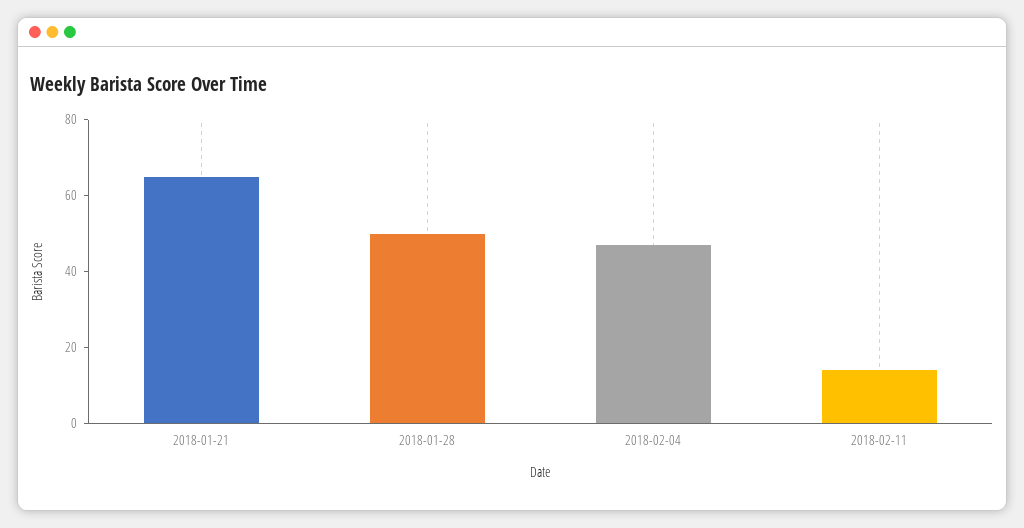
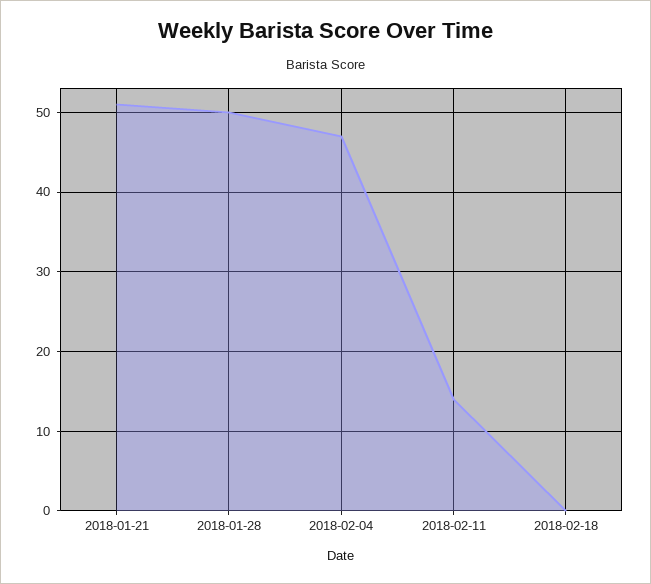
2018-01-21: 65 -> 51
2018-02-18: none -> 0

